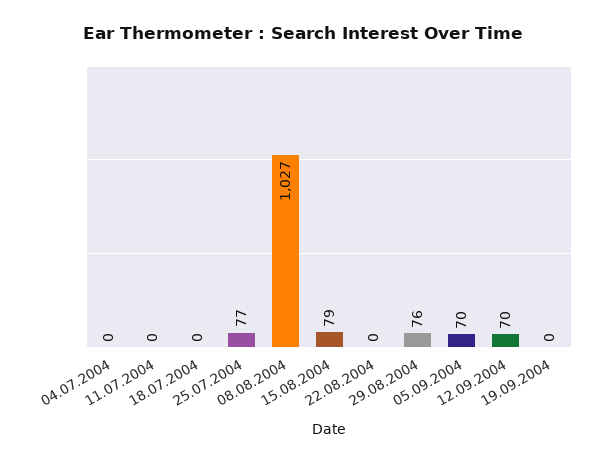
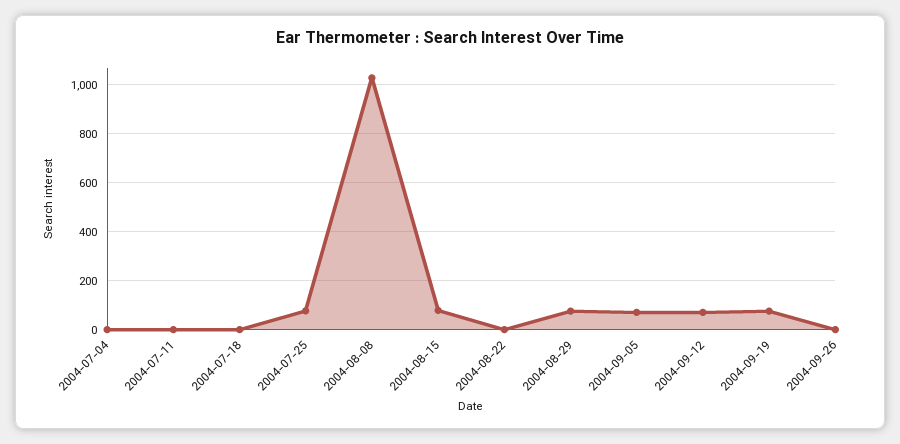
19.09.2004: 0 -> 75
2004-09-26: none -> 0

